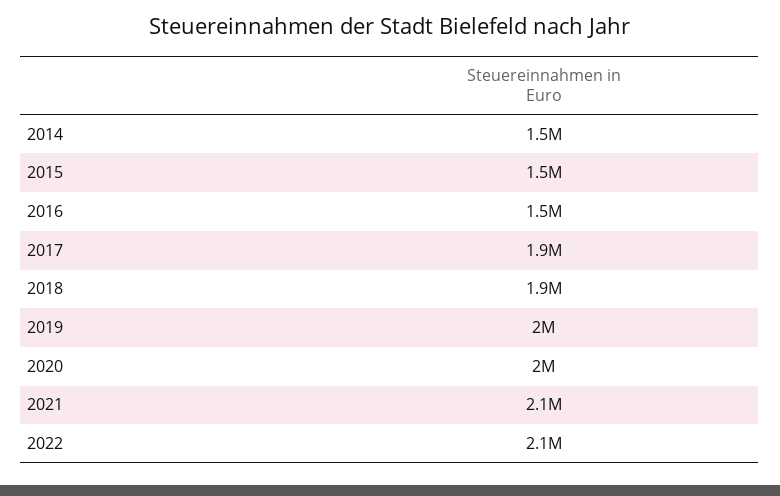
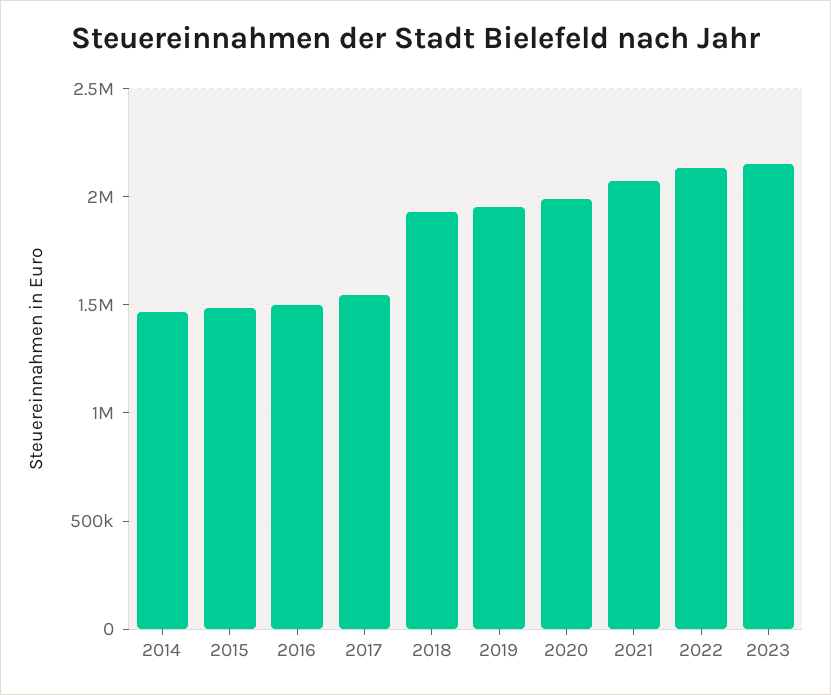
2017: 1900000 -> 1550000
2023: none -> 2150000

